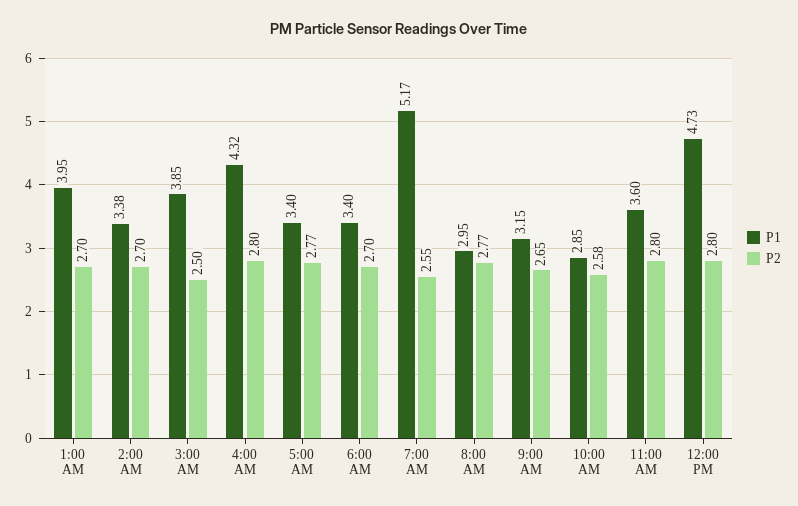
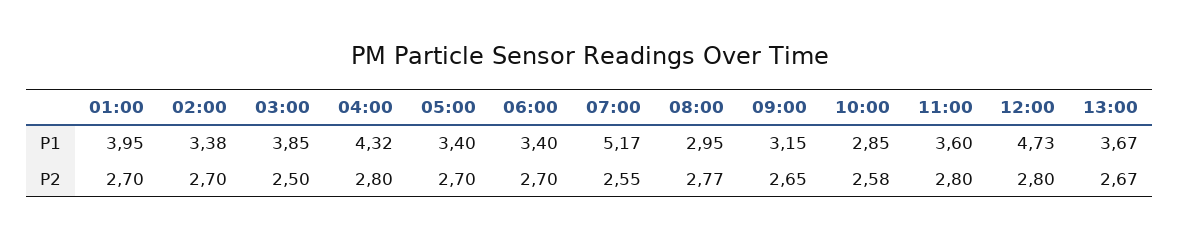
P2, 5:00 AM: 2.77 -> 2.7
P1, 13:00: none -> 3.67
P2, 13:00: none -> 2.67

